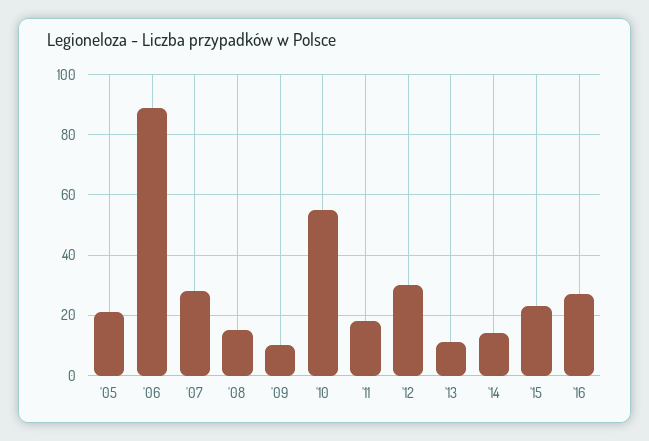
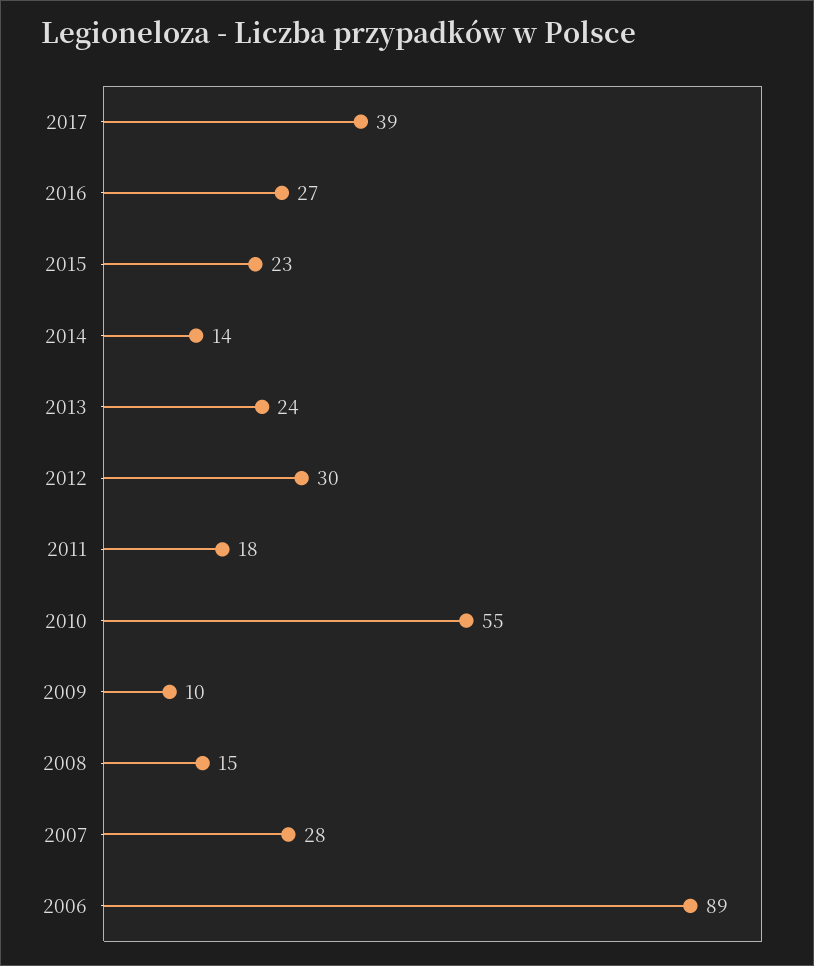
'05: 20 -> none
'13: 10 -> 24
2017: none -> 39

